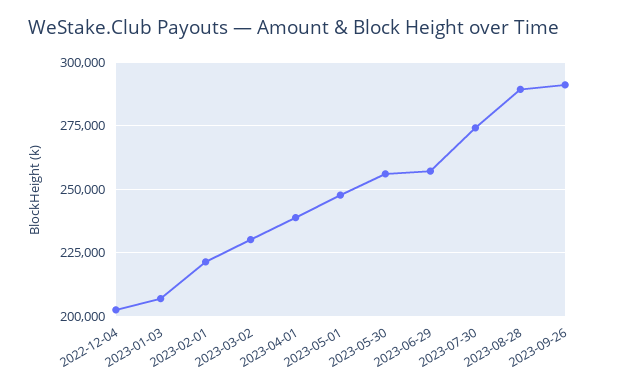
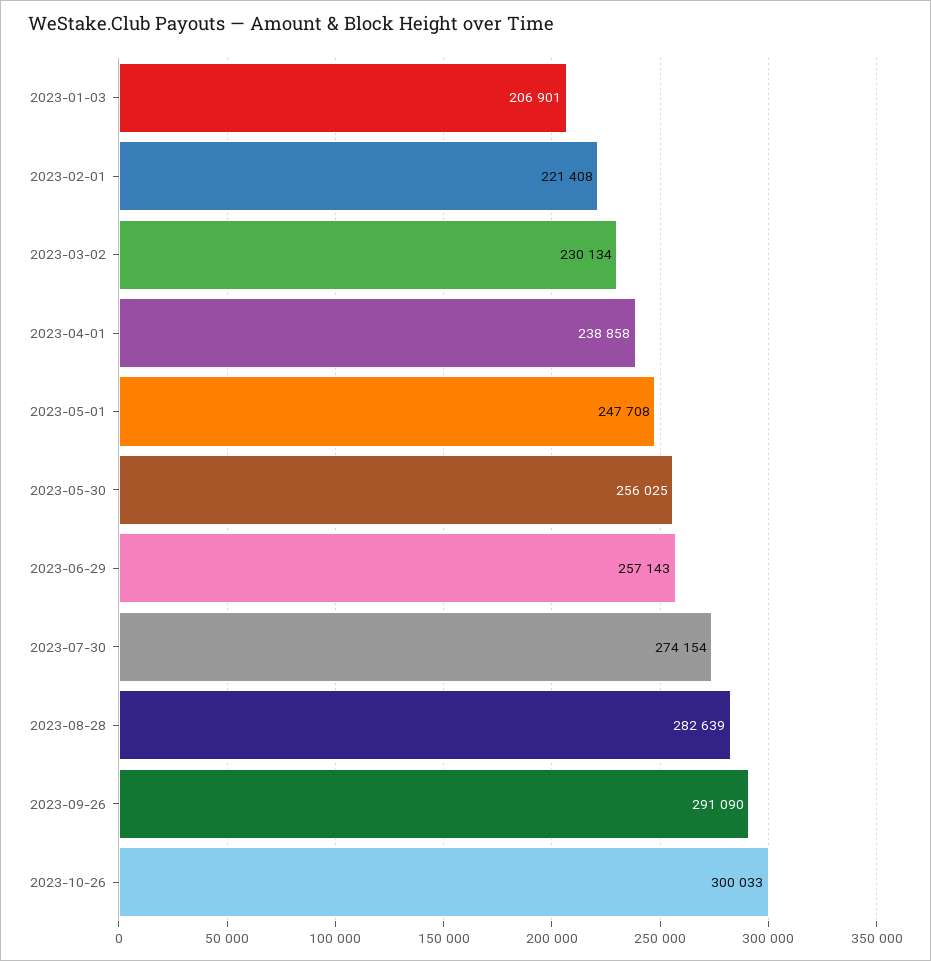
2022-12-04: 202500 -> none
2023-08-28: 290000 -> 282639
2023-10-26: none -> 300033

